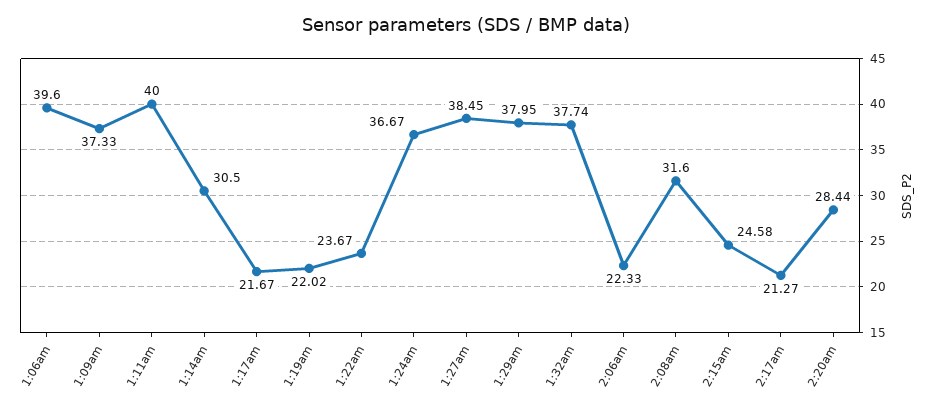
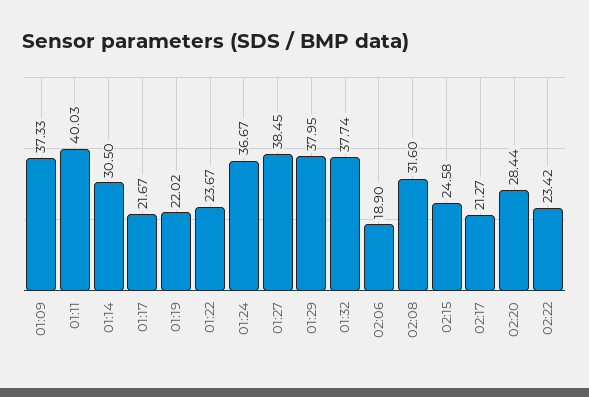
1:06am: 39.6 -> none
1:11am: 40 -> 40.03
2:06am: 22.33 -> 18.9
02:22: none -> 23.42

